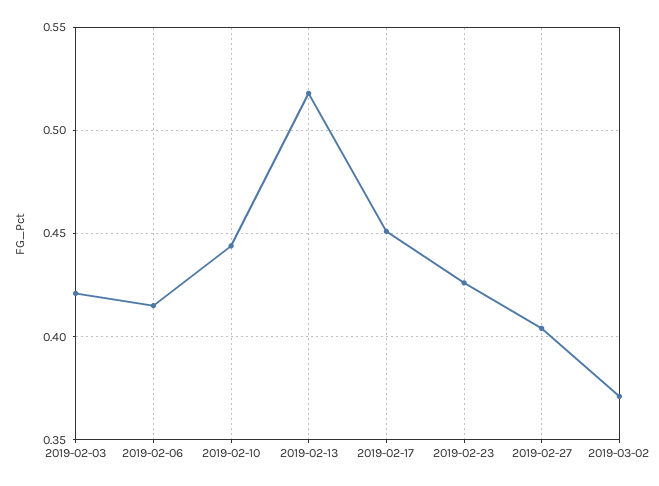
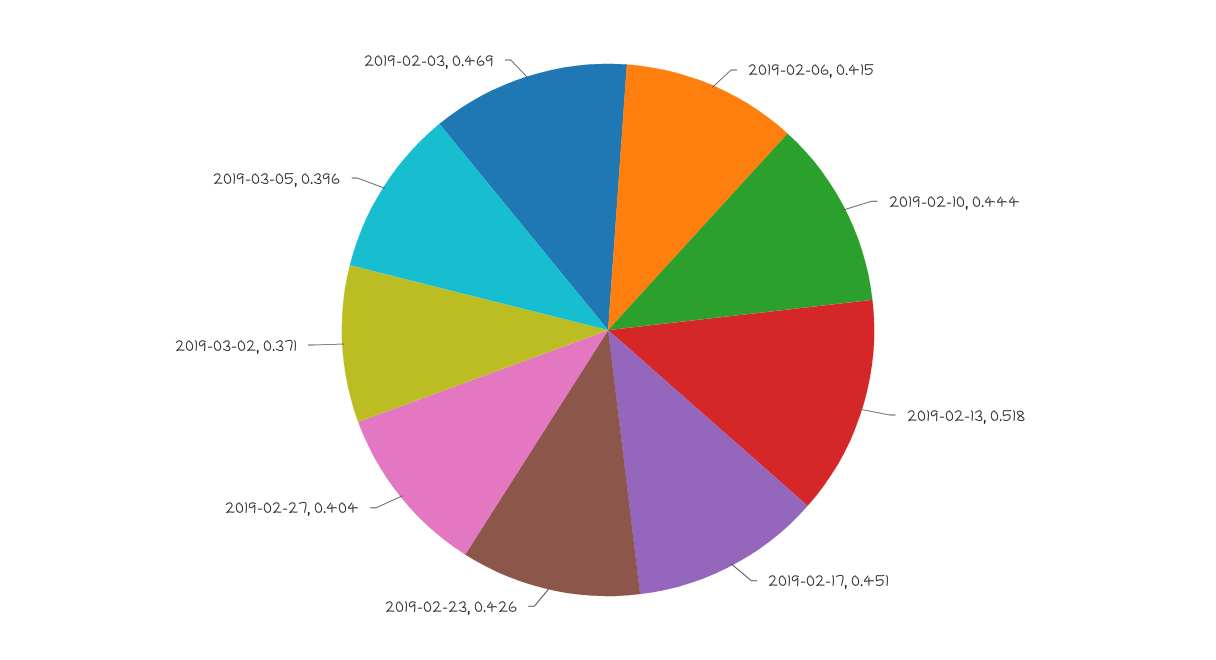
2019-02-03: 0.42 -> 0.469
2019-03-05: none -> 0.396

